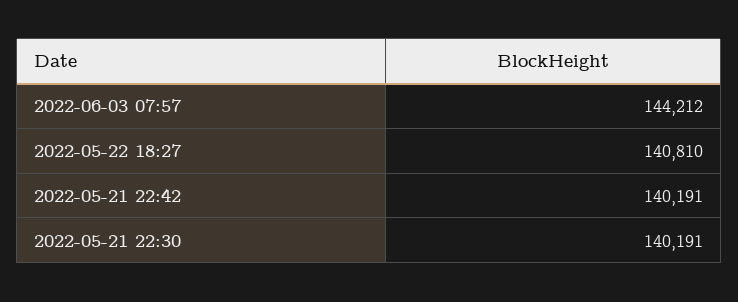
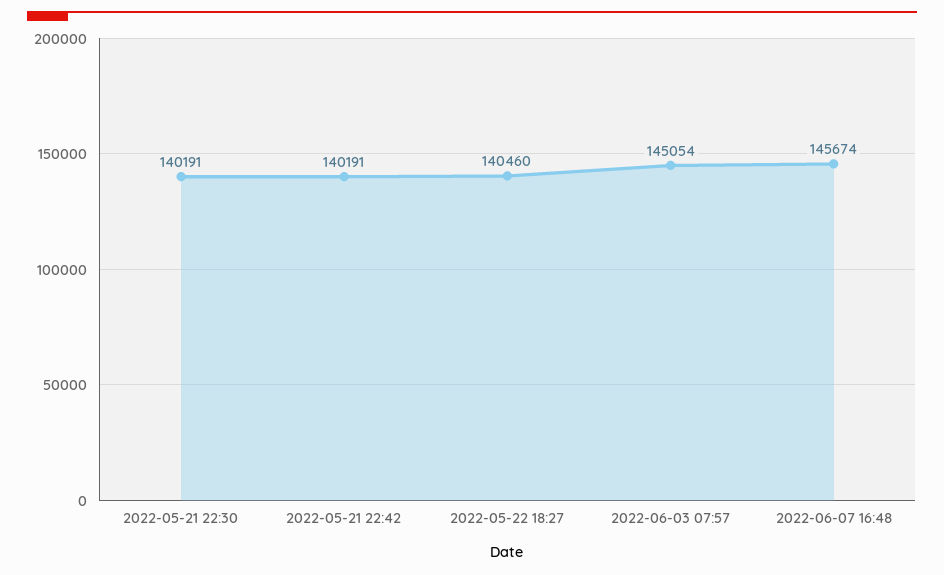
2022-06-03 07:57: 144212 -> 145054
2022-05-22 18:27: 140810 -> 140460
2022-06-07 16:48: none -> 145674

